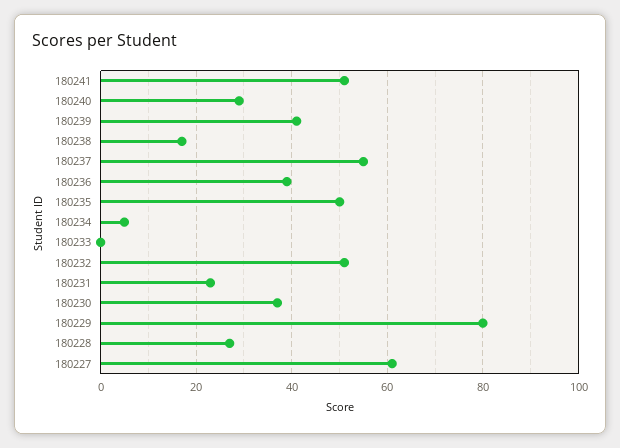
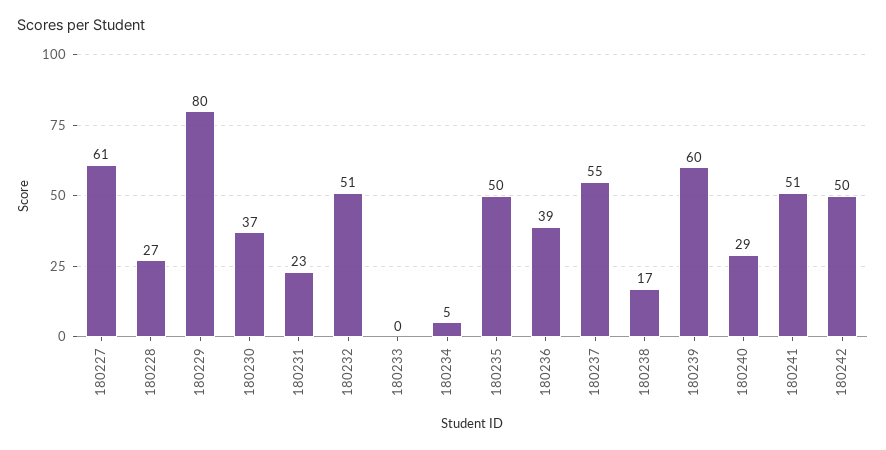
180239: 40 -> 60
180242: none -> 50

